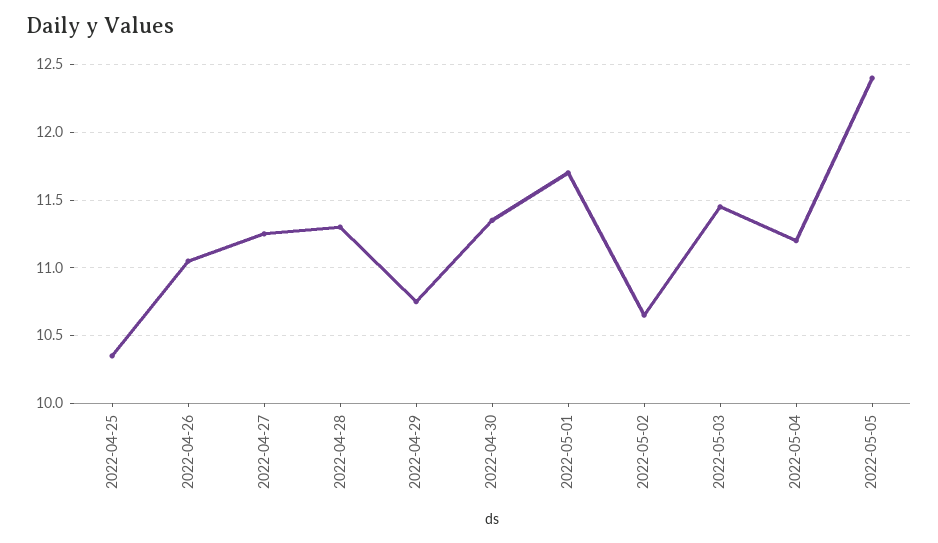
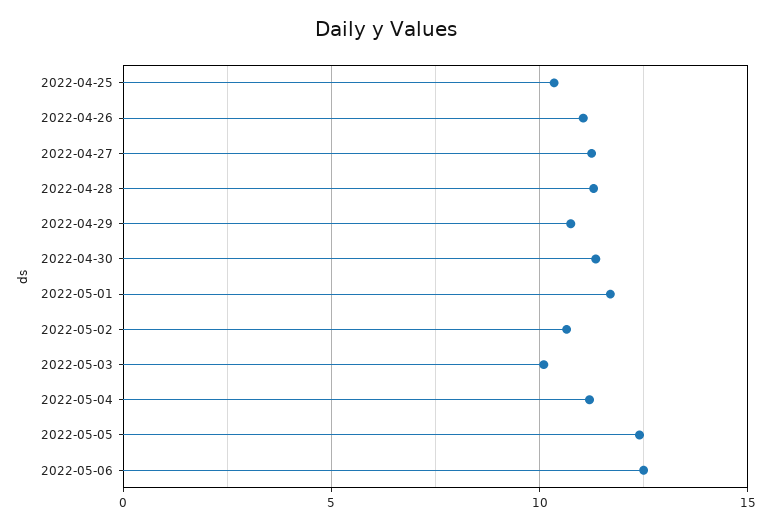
2022-05-03: 11.45 -> 10
2022-05-06: none -> 12.5

